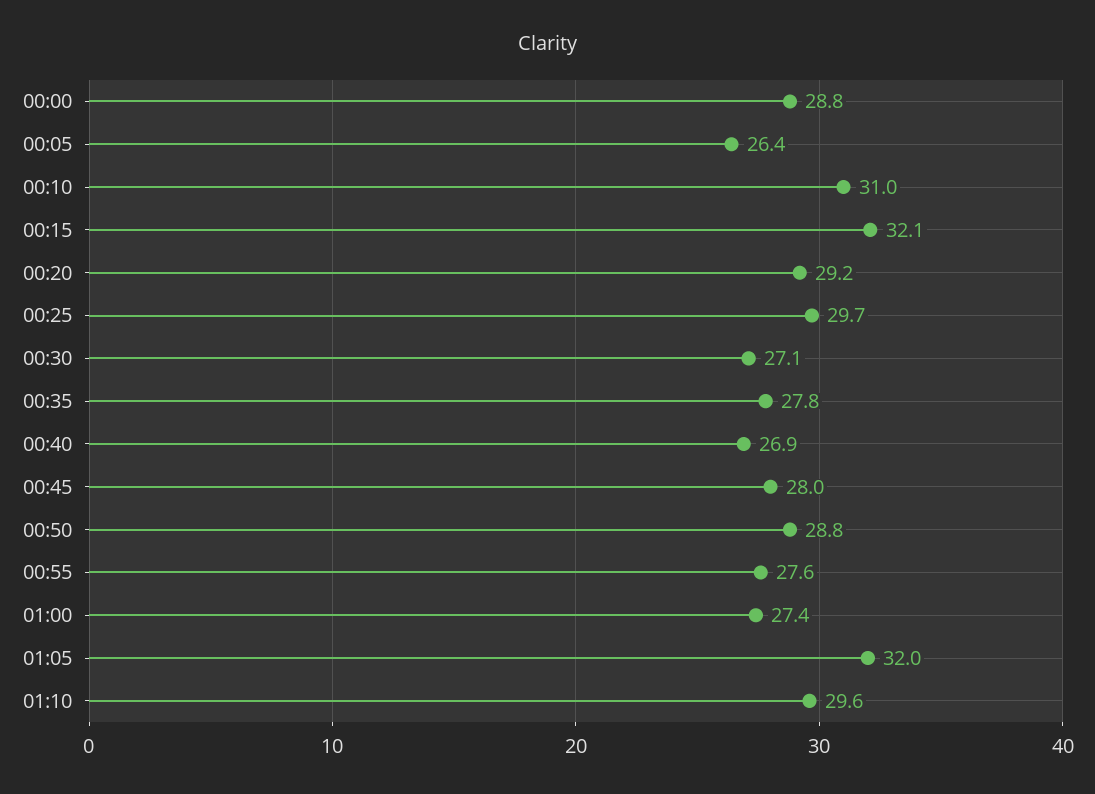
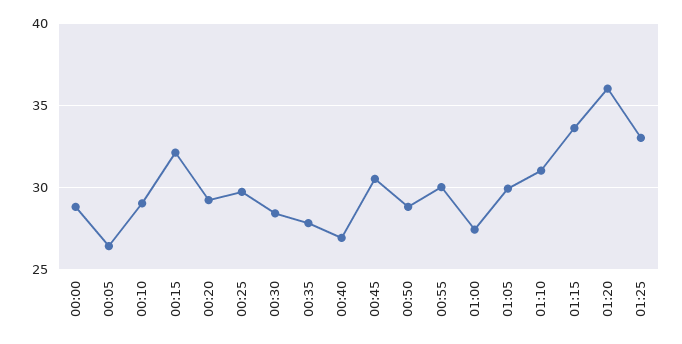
00:10: 31 -> 29
00:30: 27.1 -> 28.5
00:45: 28 -> 30.5
00:55: 27.6 -> 30
01:05: 32 -> 30
01:10: 29.6 -> 31
01:15: none -> 33.5
01:20: none -> 36
01:25: none -> 33

